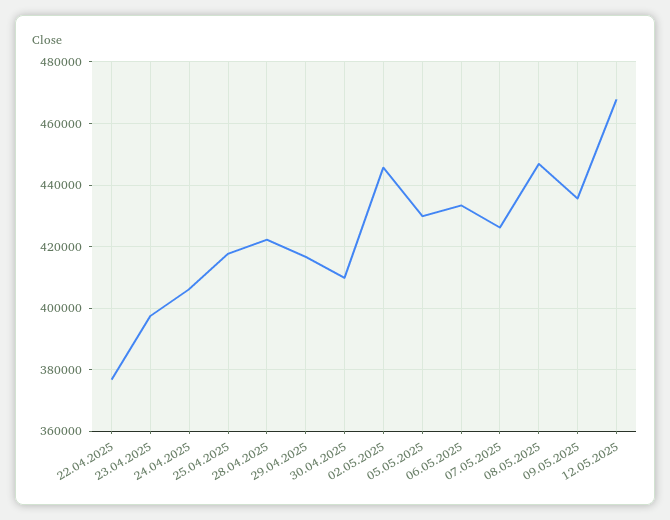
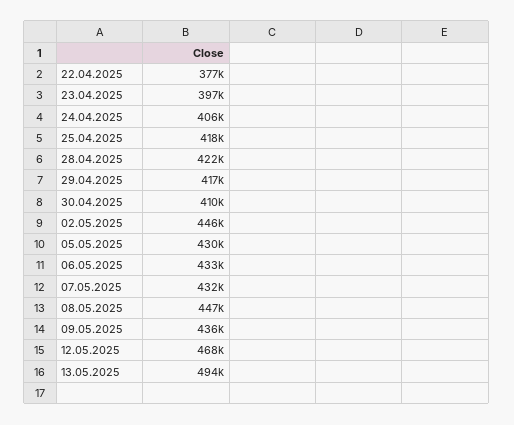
07.05.2025: 426000 -> 432000
13.05.2025: none -> 494000

